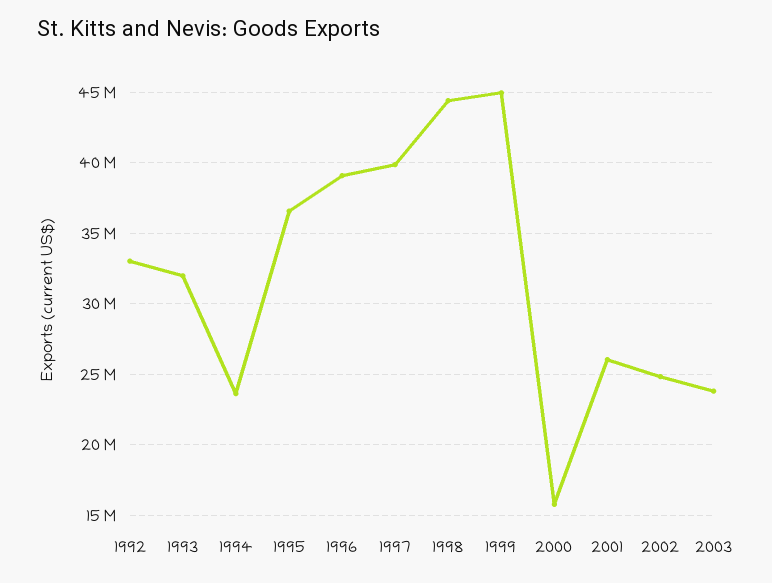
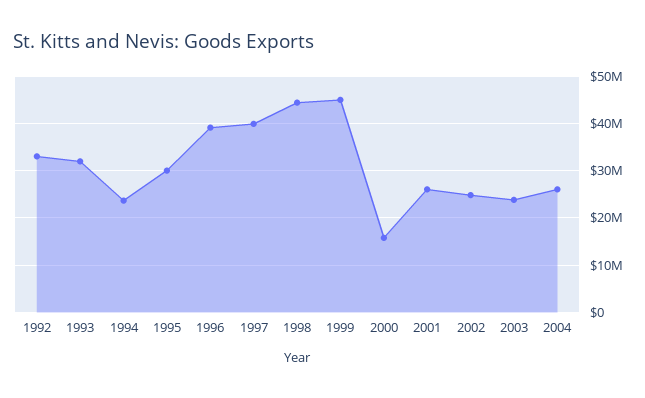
1995: 36500000 -> 30000000
2004: none -> 26000000

